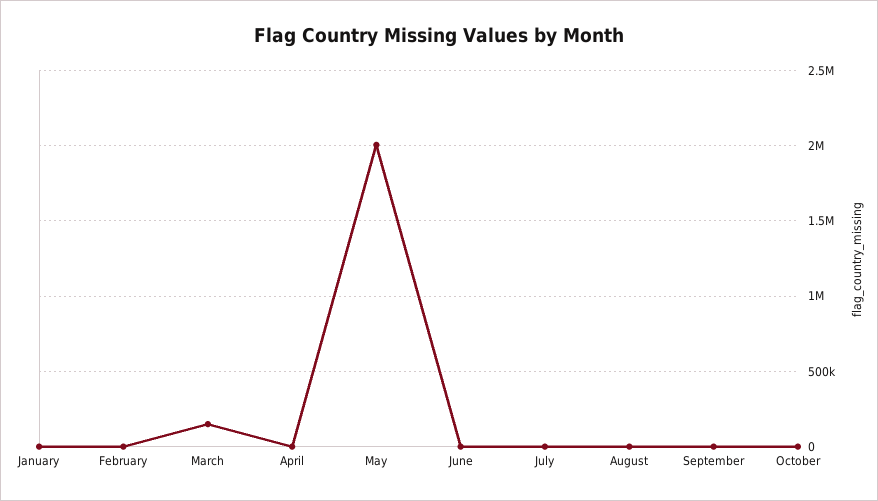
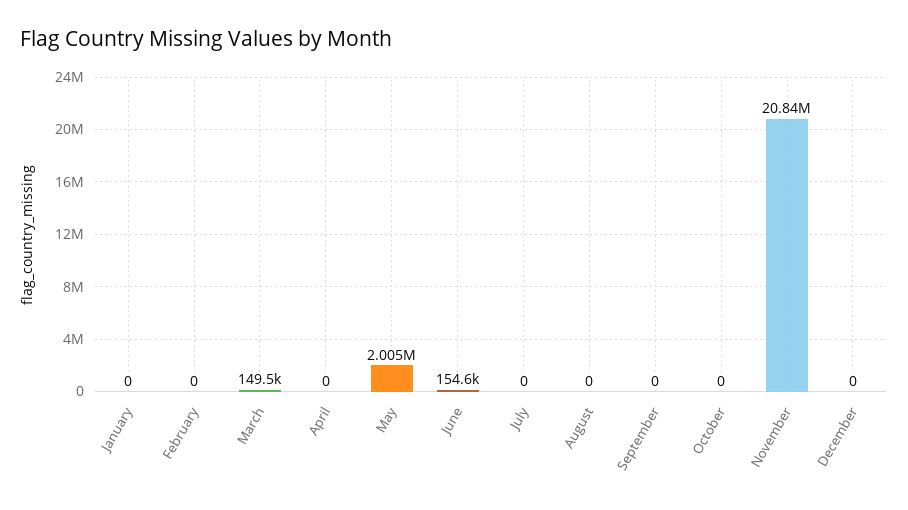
June: 0 -> 154600
November: none -> 20840000
December: none -> 0

